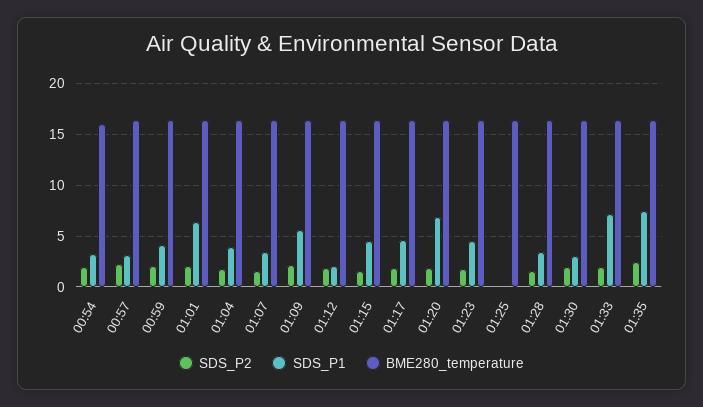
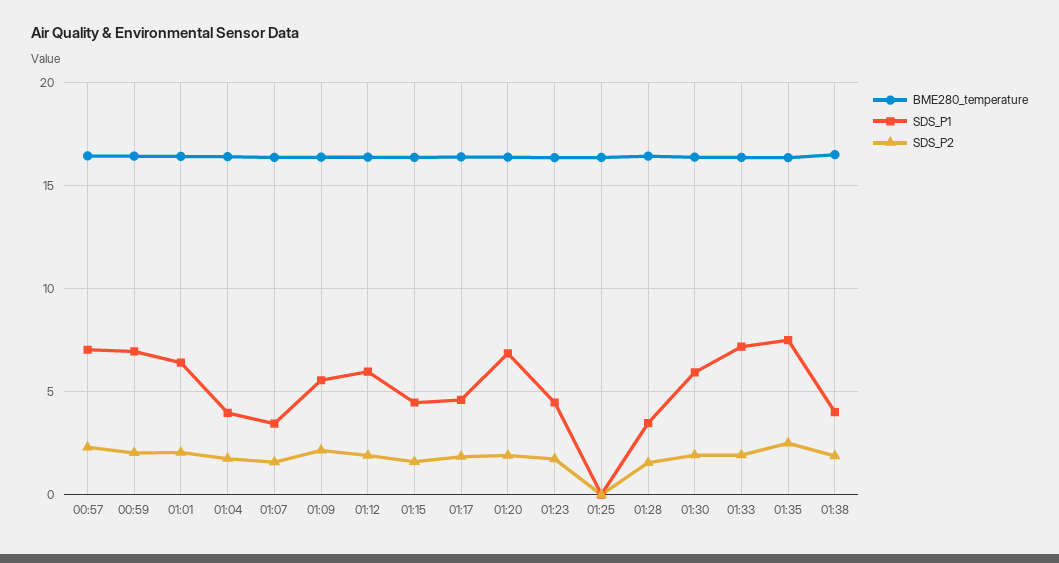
SDS_P2, 00:54: 2 -> none
SDS_P1, 00:54: 3 -> none
BME280_temperature, 00:54: 16 -> none
SDS_P1, 00:57: 3 -> 7
SDS_P1, 00:59: 4 -> 7
SDS_P1, 01:12: 2 -> 6
SDS_P1, 01:30: 3 -> 6
BME280_temperature, 01:38: none -> 16.5
SDS_P1, 01:38: none -> 4
SDS_P2, 01:38: none -> 2

